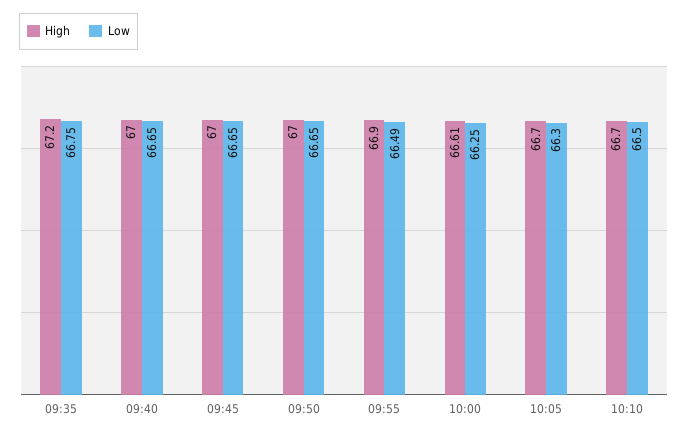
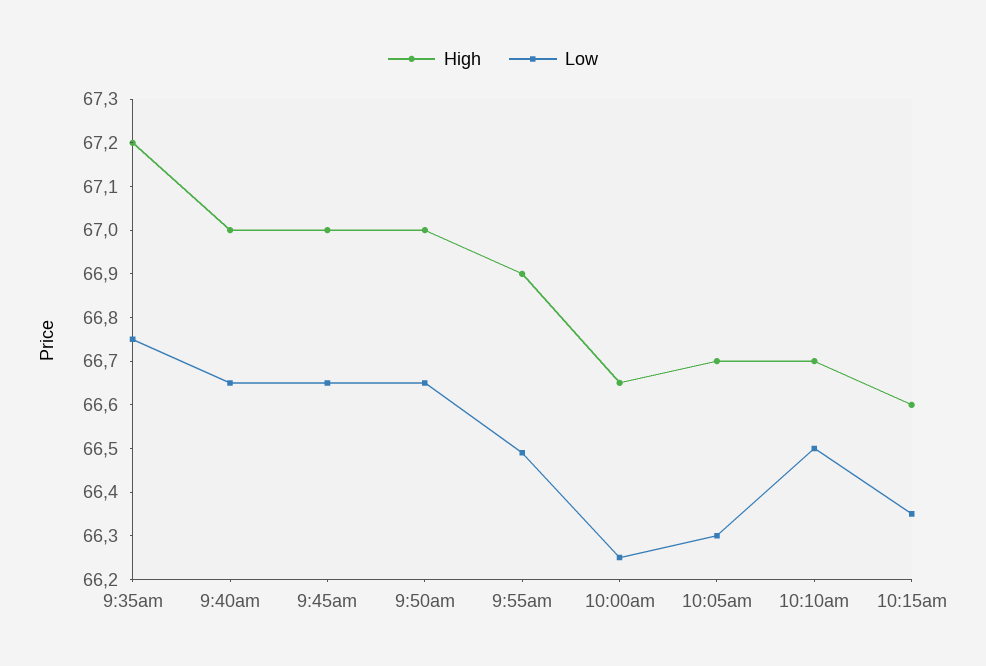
High, 10:00: 66.61 -> 66.65
High, 10:15am: none -> 66.6
Low, 10:15am: none -> 66.35

